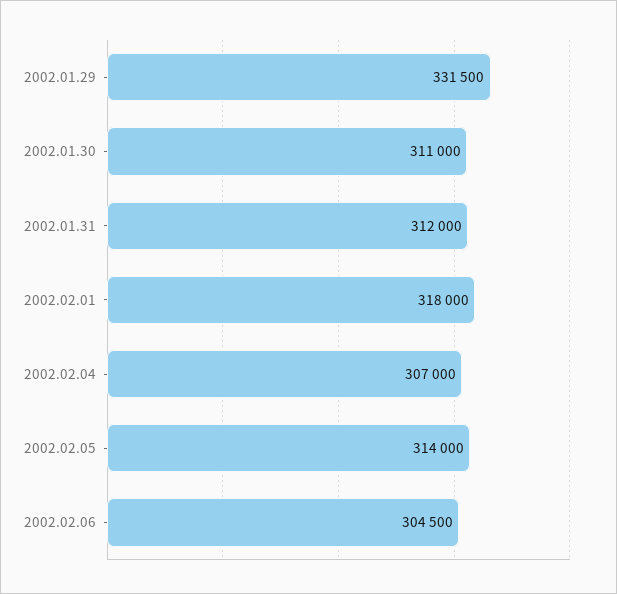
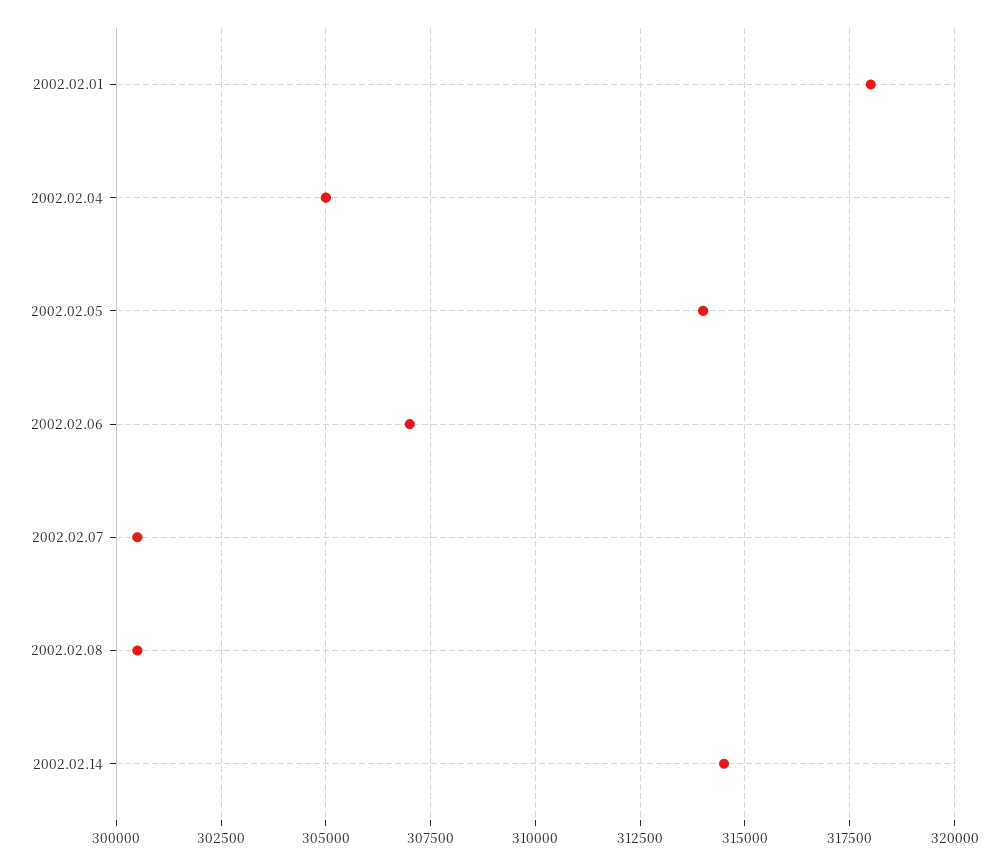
2002.01.29: 331500 -> none
2002.01.30: 311000 -> none
2002.01.31: 312000 -> none
2002.02.04: 307000 -> 305000
2002.02.06: 304500 -> 307000
2002.02.07: none -> 300500
2002.02.08: none -> 300500
2002.02.14: none -> 314500

